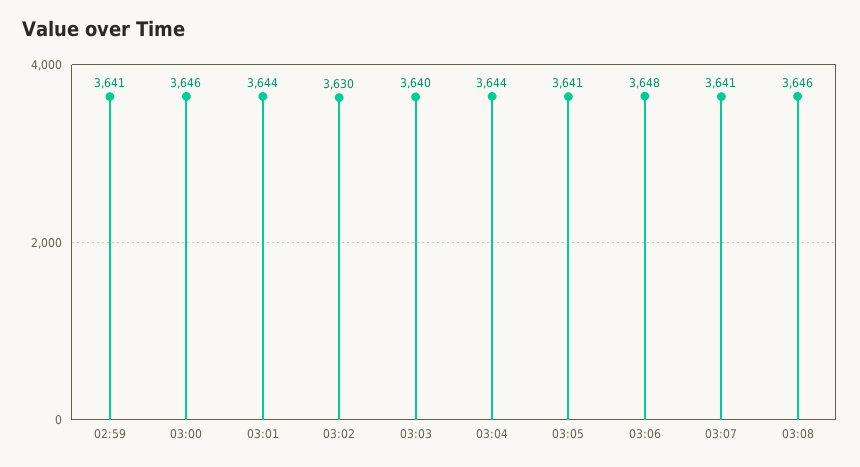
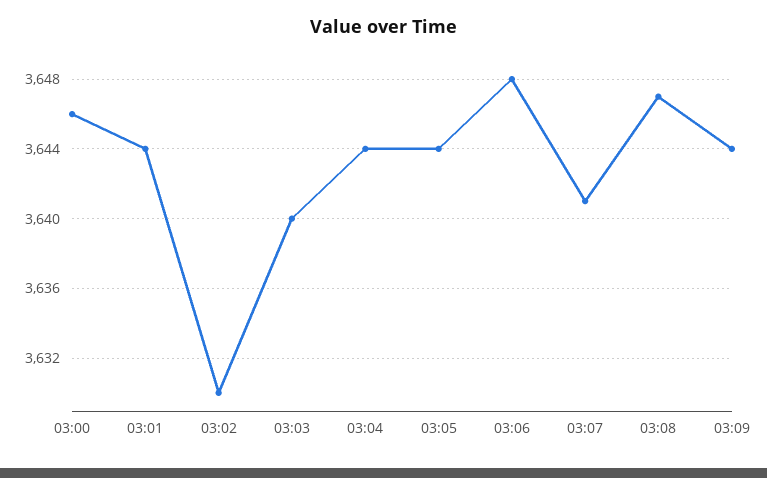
02:59: 3641 -> none
03:05: 3641 -> 3644
03:08: 3646 -> 3647
03:09: none -> 3644

